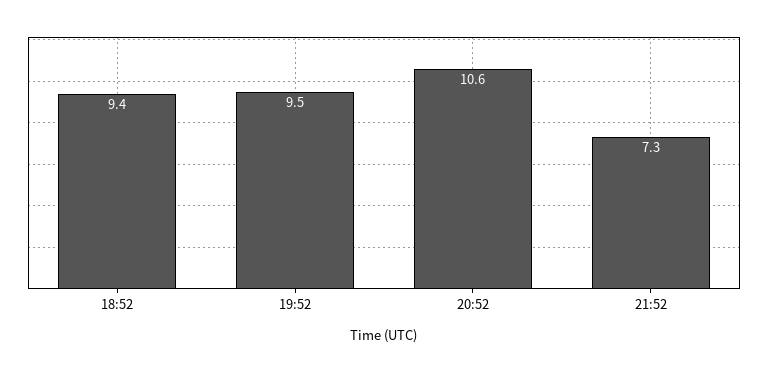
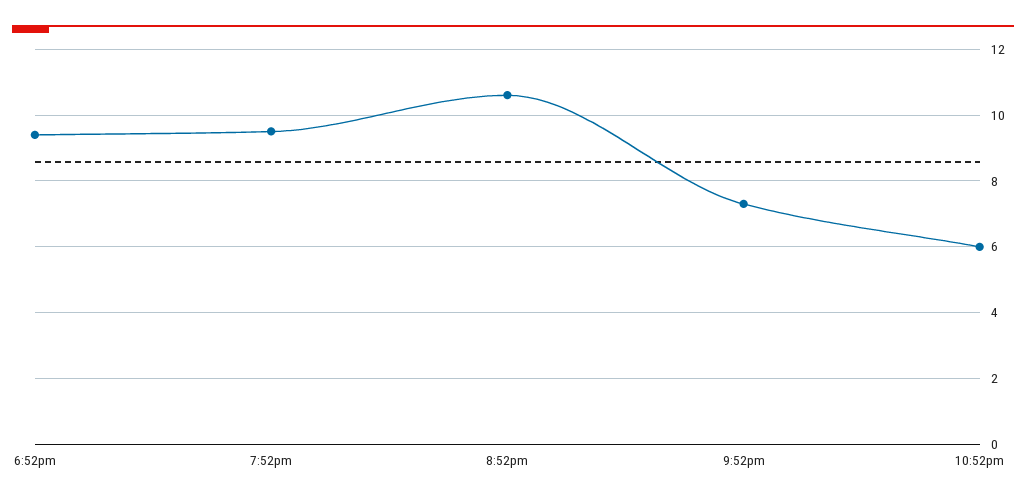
10:52pm: none -> 6

